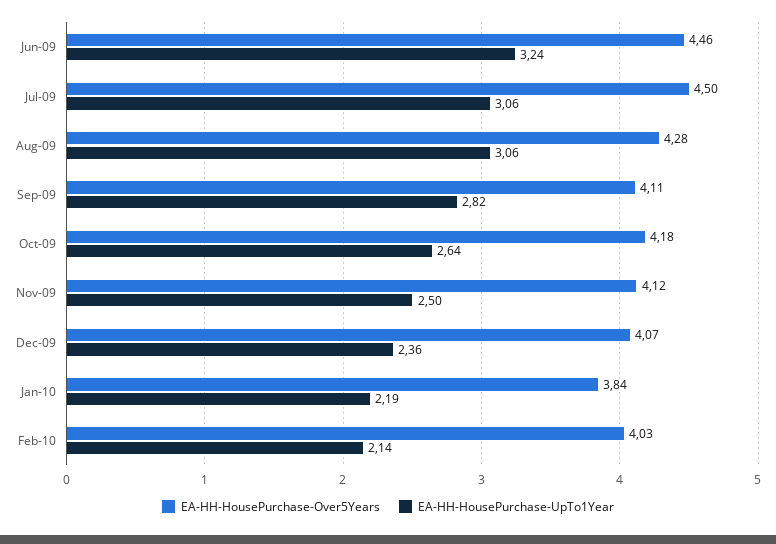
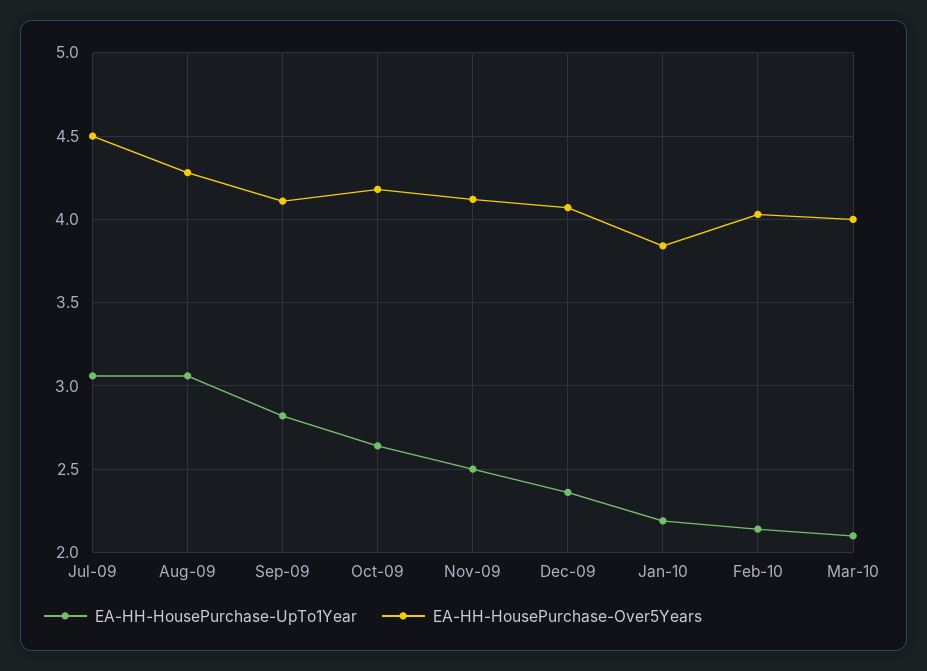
EA-HH-HousePurchase-Over5Years, Jun-09: 4.46 -> none
EA-HH-HousePurchase-UpTo1Year, Jun-09: 3.24 -> none
EA-HH-HousePurchase-UpTo1Year, Mar-10: none -> 2.1
EA-HH-HousePurchase-Over5Years, Mar-10: none -> 4

